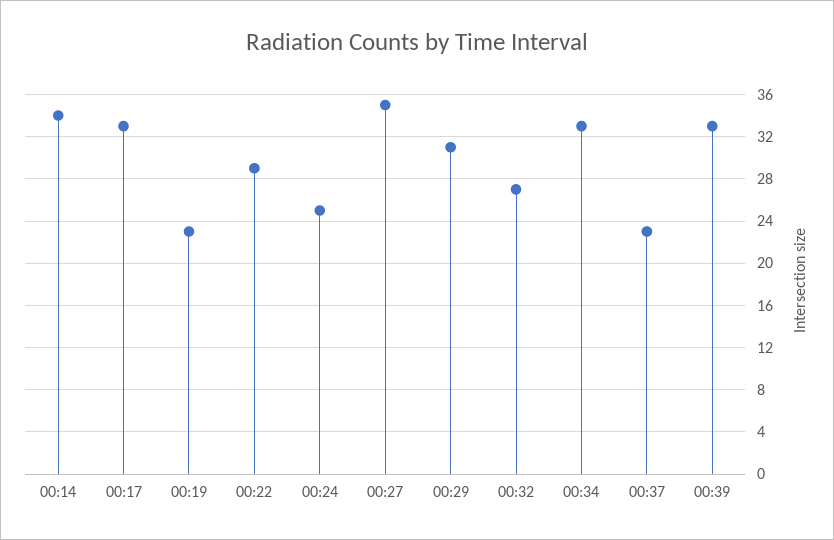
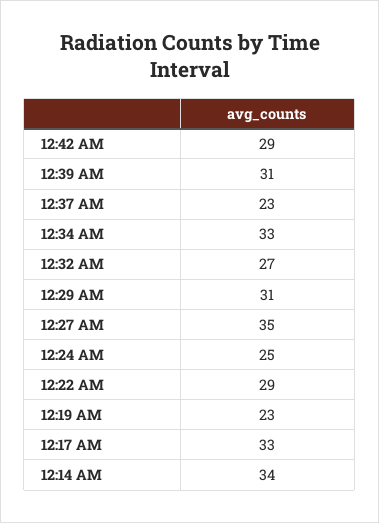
00:39: 33 -> 31
12:42 AM: none -> 29

